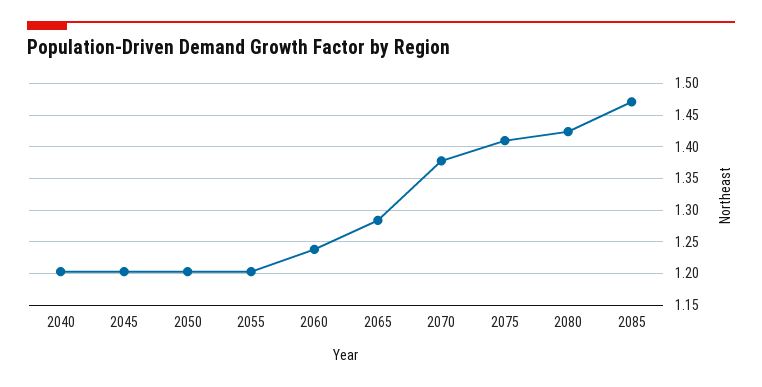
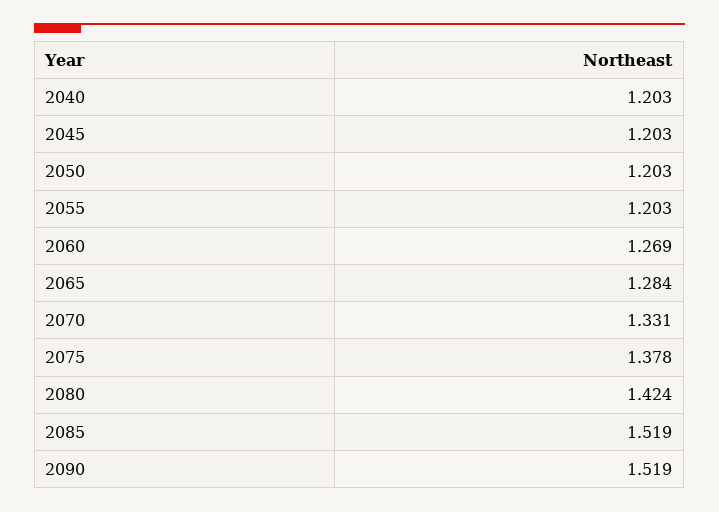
2060: 1.24 -> 1.269
2070: 1.38 -> 1.331
2075: 1.41 -> 1.378
2085: 1.47 -> 1.519
2090: none -> 1.519

